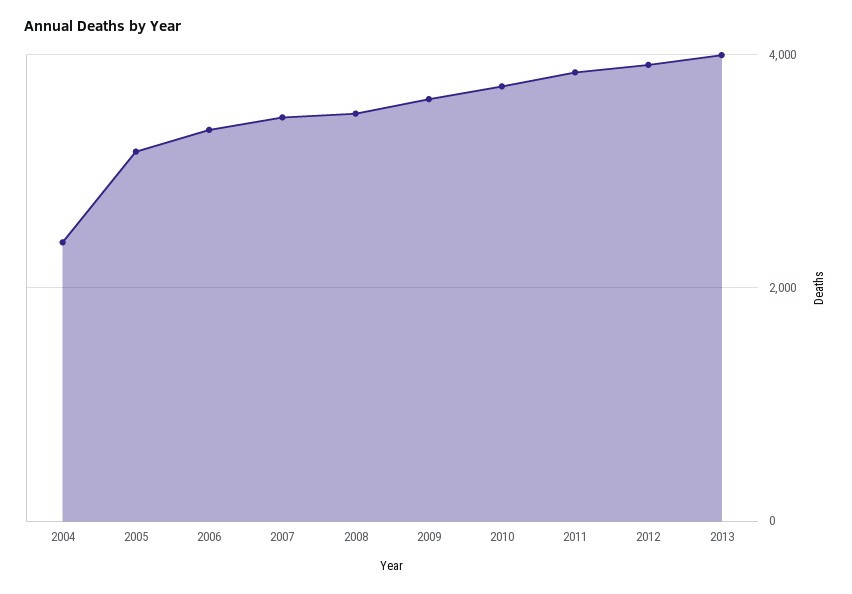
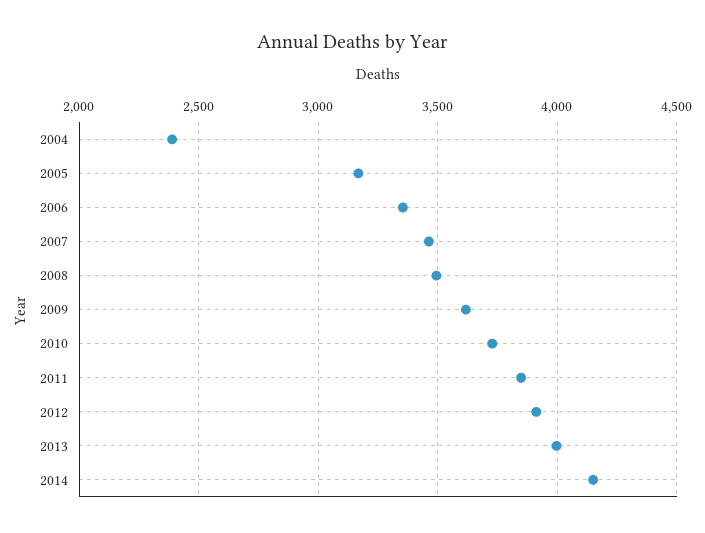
2014: none -> 4150

